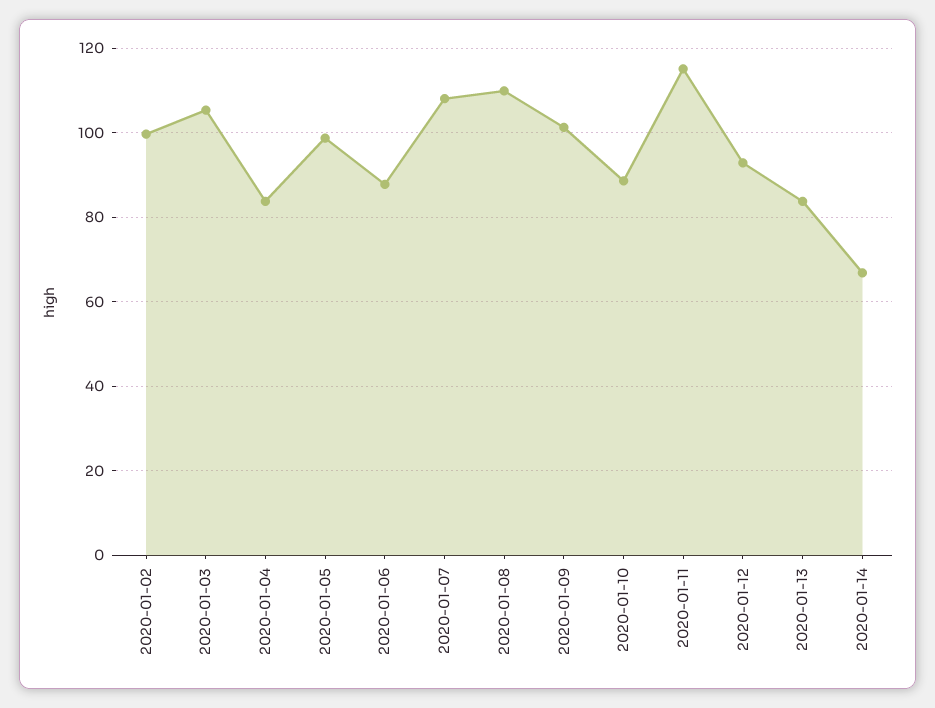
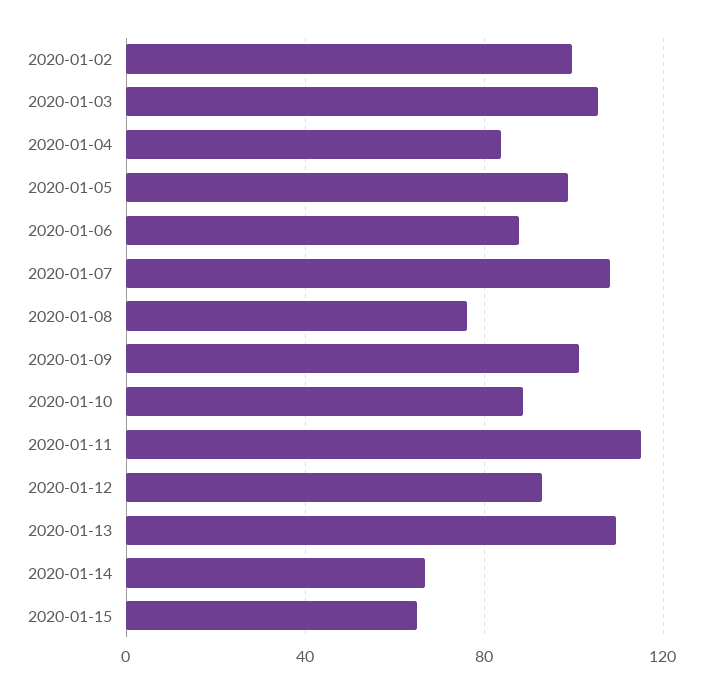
2020-01-08: 110 -> 75
2020-01-13: 84 -> 110
2020-01-15: none -> 65

